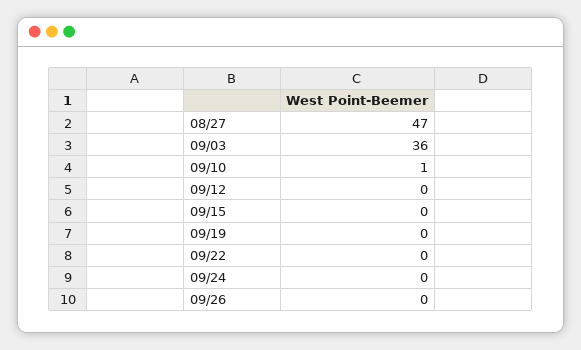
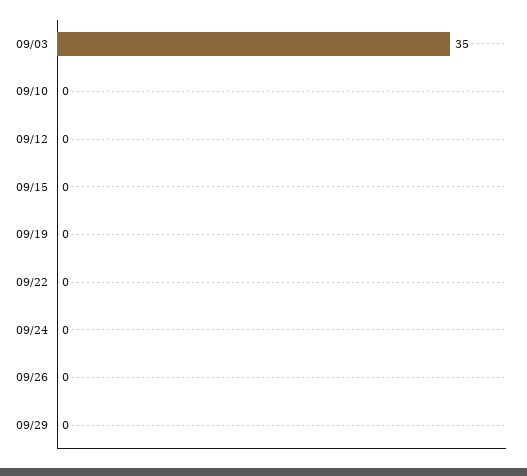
08/27: 47 -> none
09/03: 36 -> 35
09/10: 1 -> 0
09/29: none -> 0

